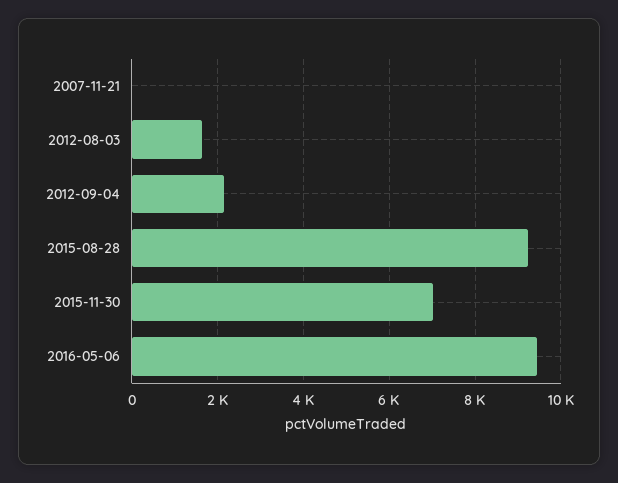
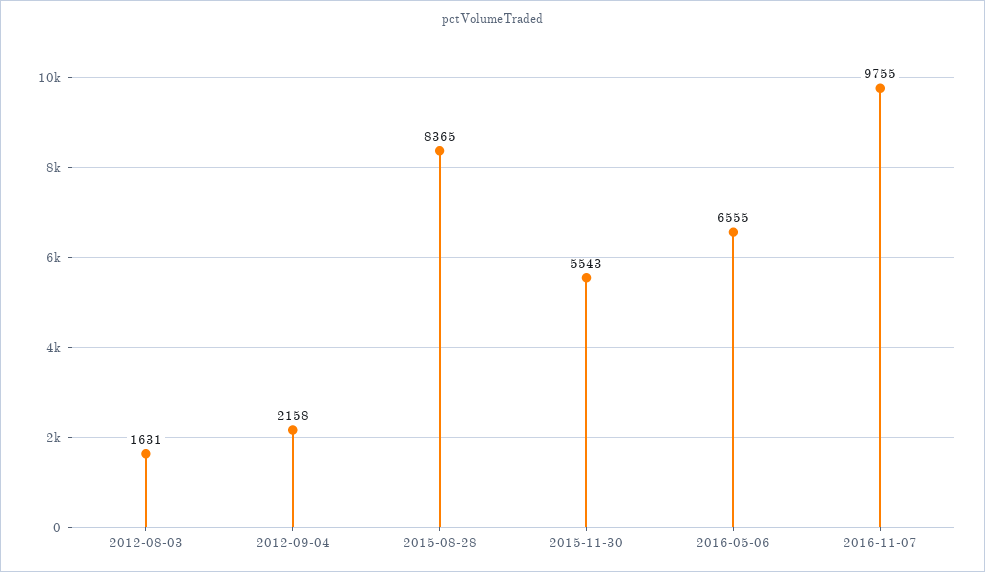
2007-11-21: 0 -> none
2015-08-28: 9200 -> 8365
2015-11-30: 7000 -> 5543
2016-05-06: 9400 -> 6555
2016-11-07: none -> 9755

